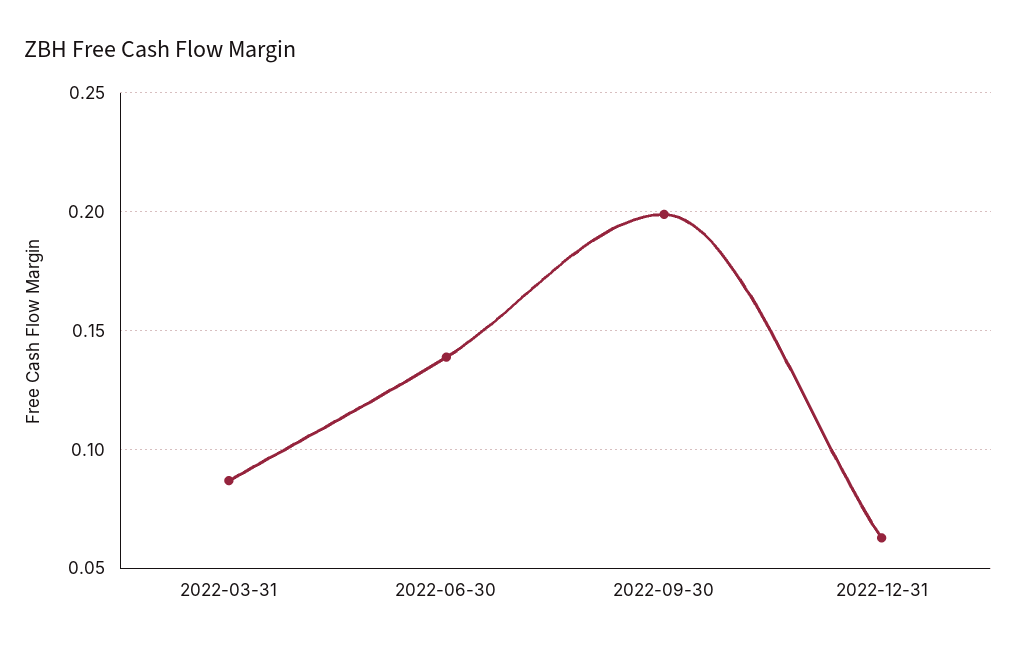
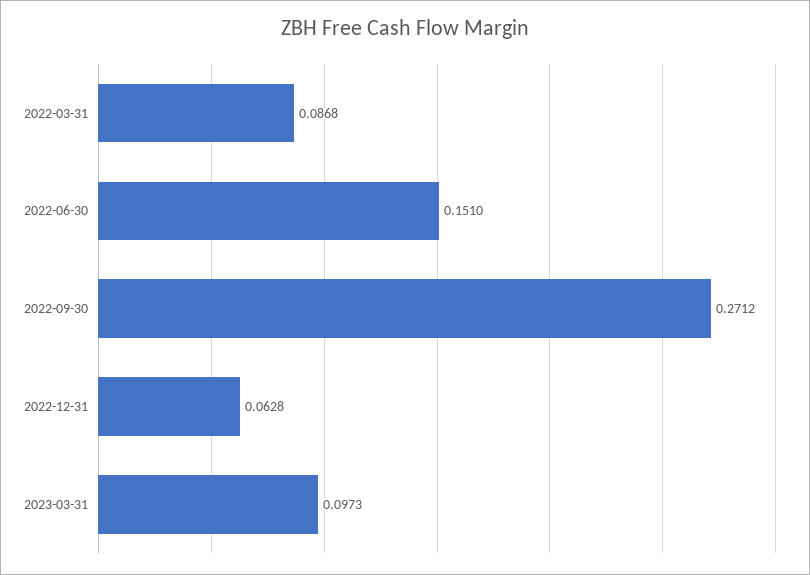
2022-06-30: 0.14 -> 0.151
2022-09-30: 0.2 -> 0.2712
2023-03-31: none -> 0.0973

